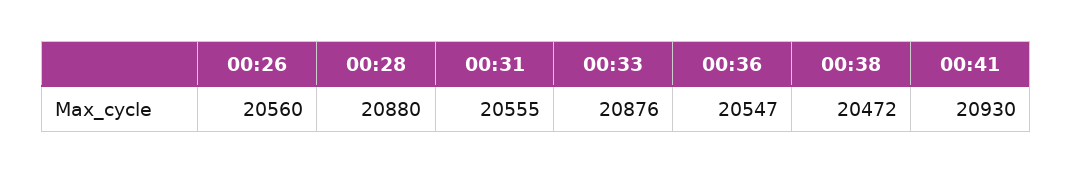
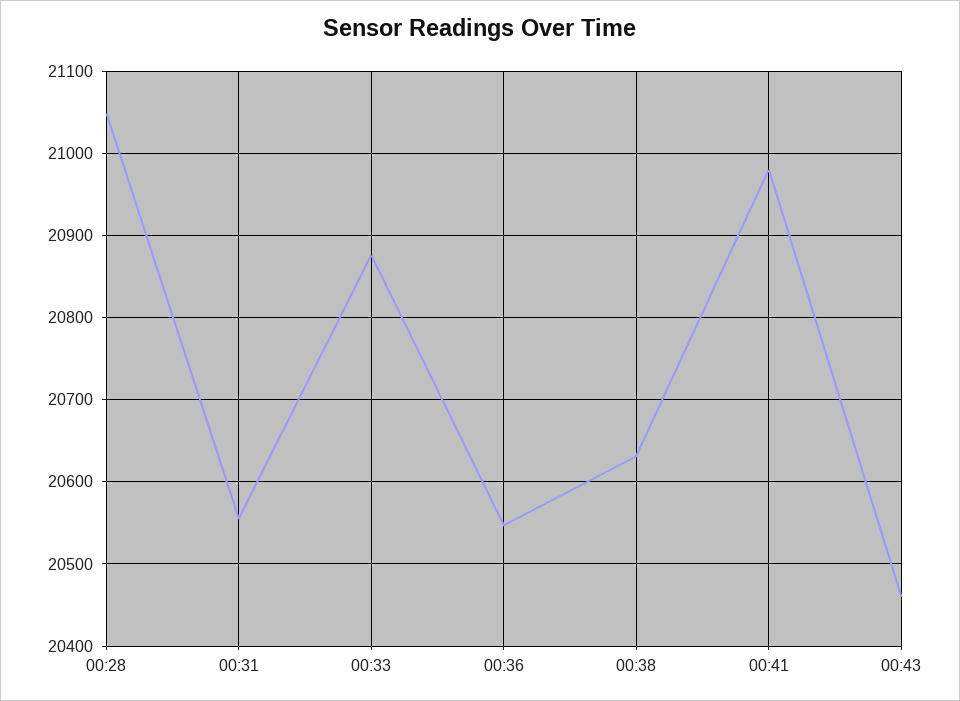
00:26: 20560 -> none
00:28: 20880 -> 21050
00:38: 20472 -> 20630
00:41: 20930 -> 20980
00:43: none -> 20460

